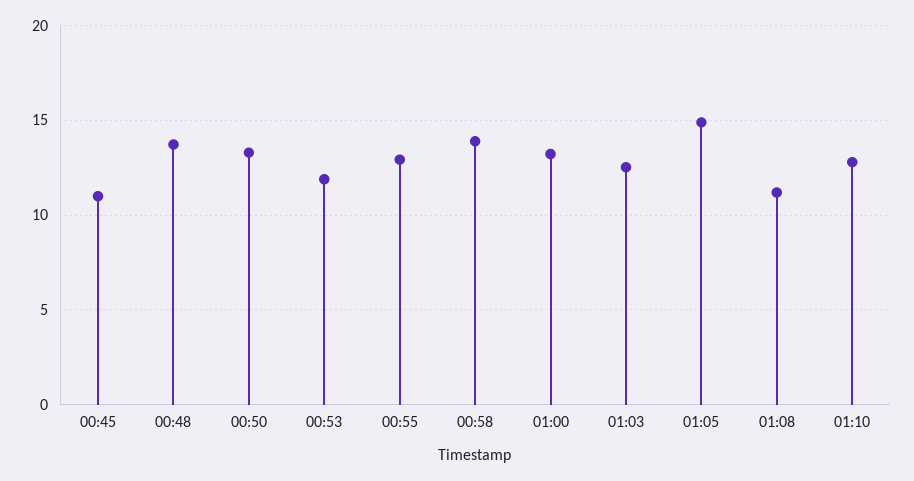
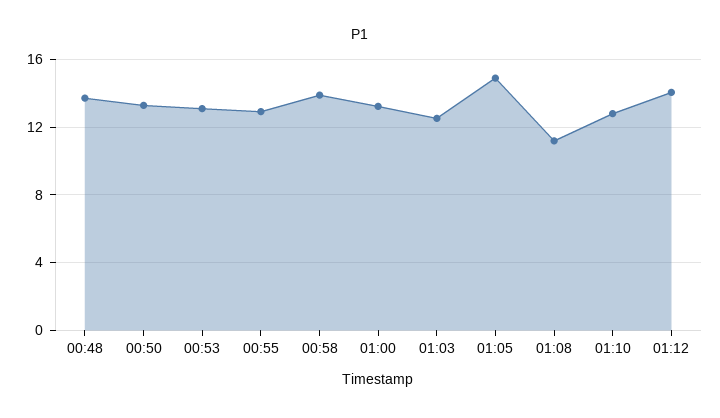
00:45: 11 -> none
00:53: 12 -> 13
01:12: none -> 14

